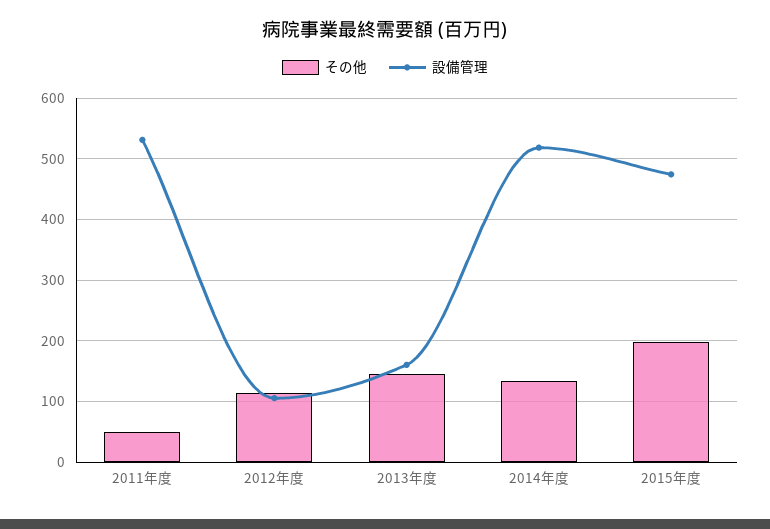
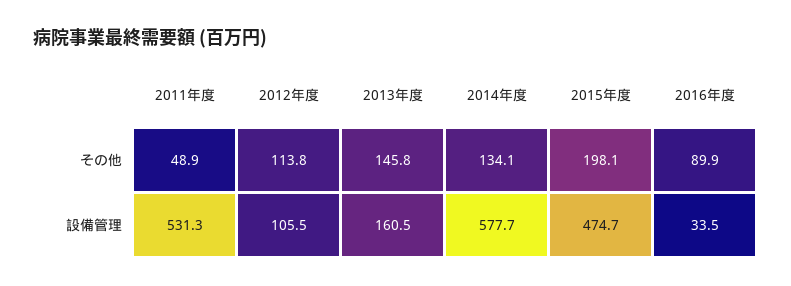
設備管理, 2014年度: 520 -> 577.7
その他, 2016年度: none -> 89.9
設備管理, 2016年度: none -> 33.5

